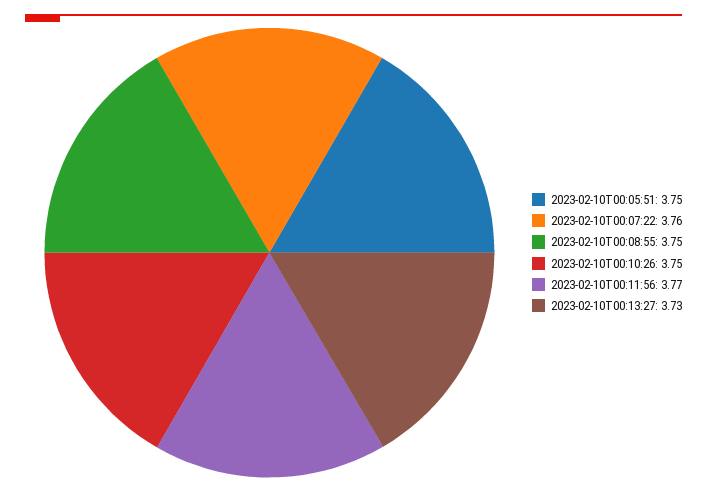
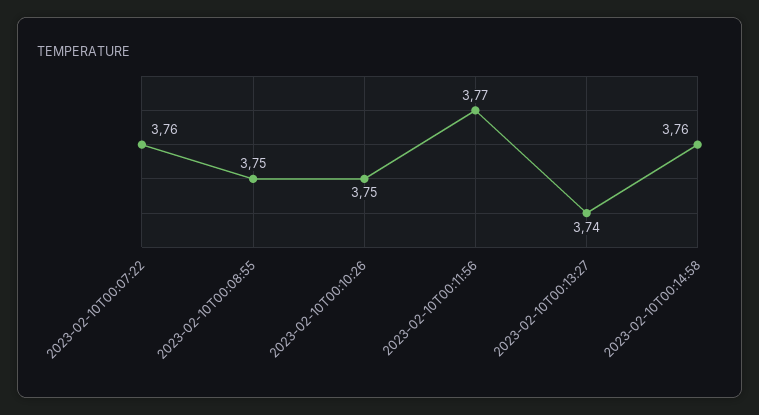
2023-02-10T00:05:51: 3.75 -> none
2023-02-10T00:13:27: 3.73 -> 3.74
2023-02-10T00:14:58: none -> 3.76

